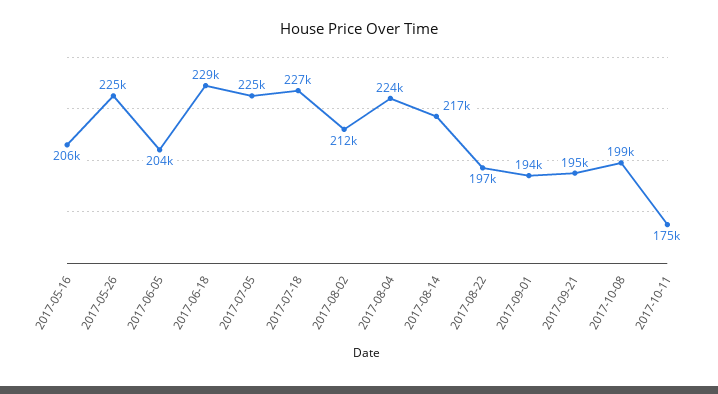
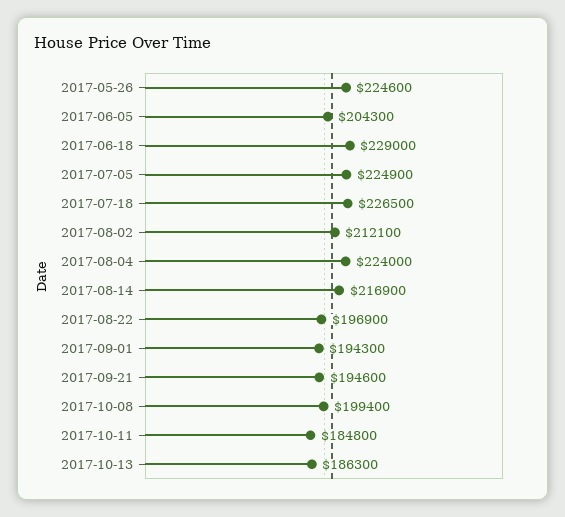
2017-05-16: 206000 -> none
2017-10-11: 175000 -> 184800
2017-10-13: none -> 186300

